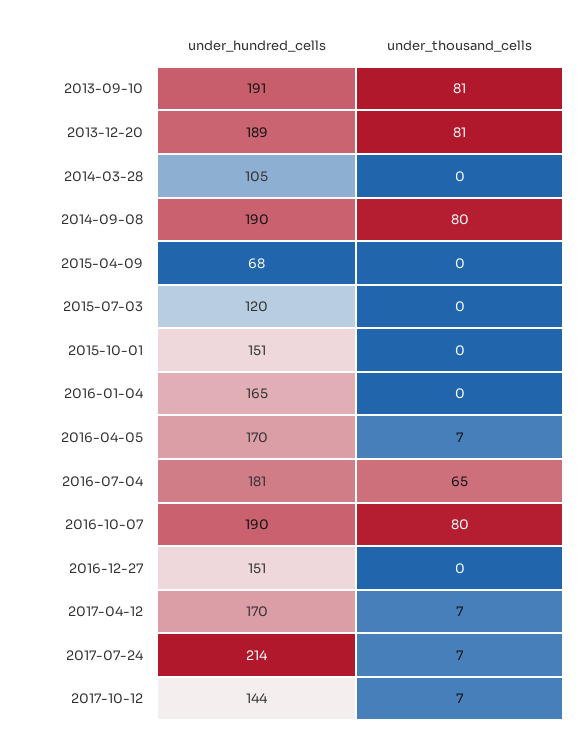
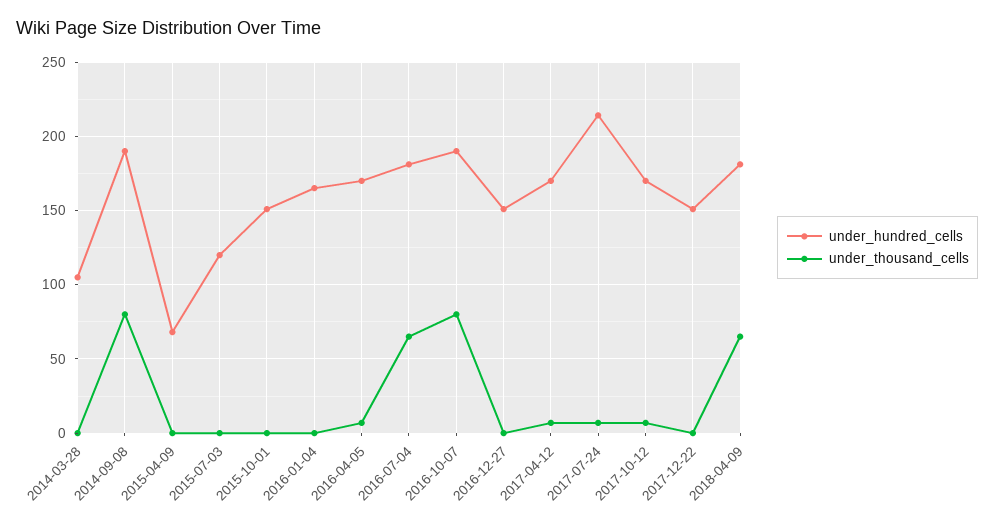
under_hundred_cells, 2013-09-10: 191 -> none
under_thousand_cells, 2013-09-10: 81 -> none
under_hundred_cells, 2013-12-20: 189 -> none
under_thousand_cells, 2013-12-20: 81 -> none
under_hundred_cells, 2017-10-12: 144 -> 170
under_hundred_cells, 2017-12-22: none -> 150
under_thousand_cells, 2017-12-22: none -> 0
under_hundred_cells, 2018-04-09: none -> 180
under_thousand_cells, 2018-04-09: none -> 65

